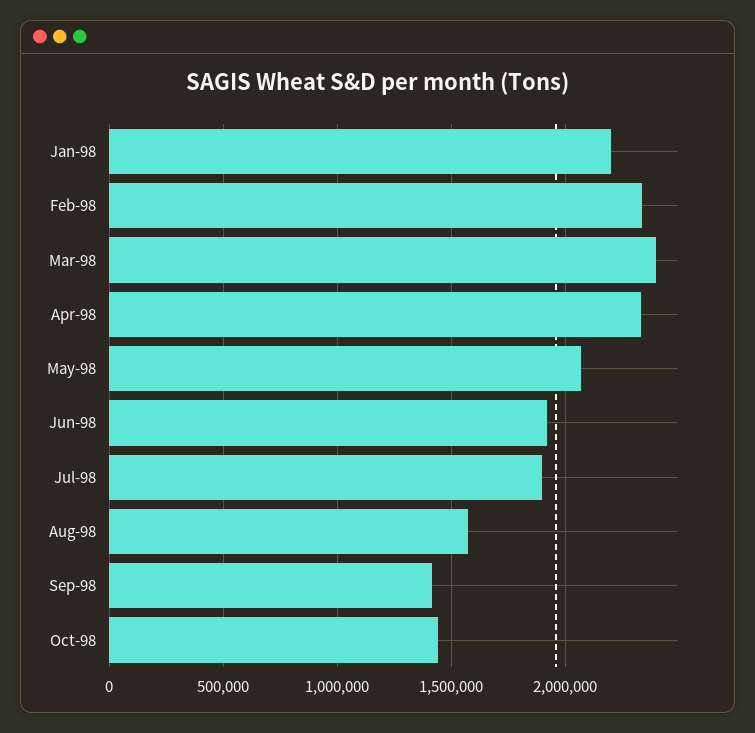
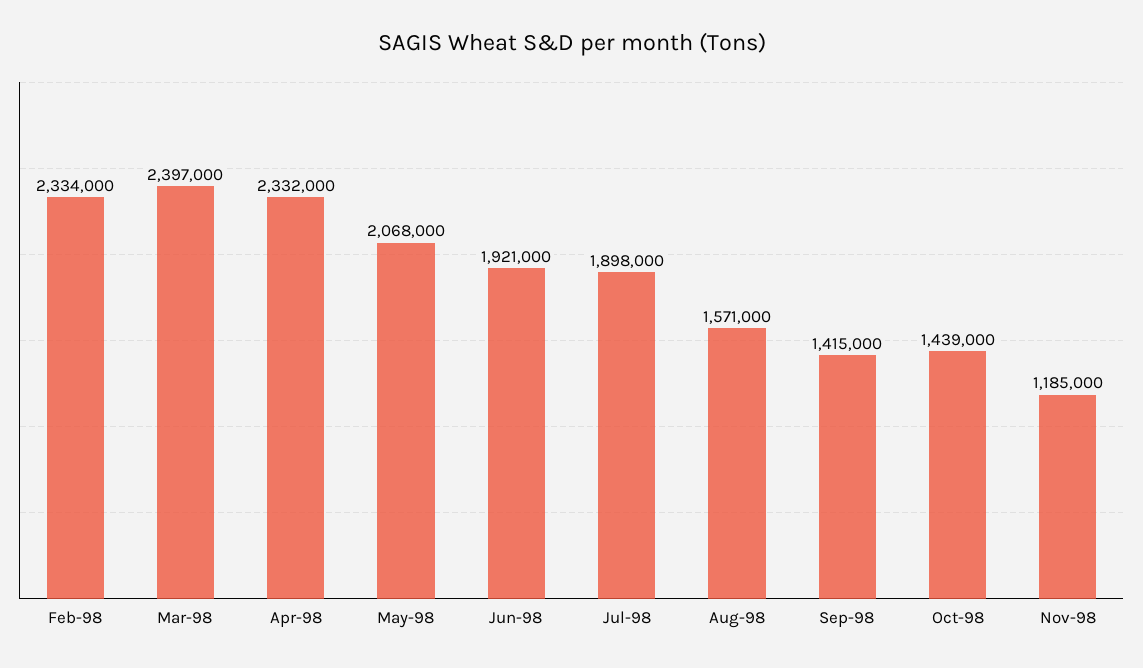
Jan-98: 2200000 -> none
Nov-98: none -> 1185000

